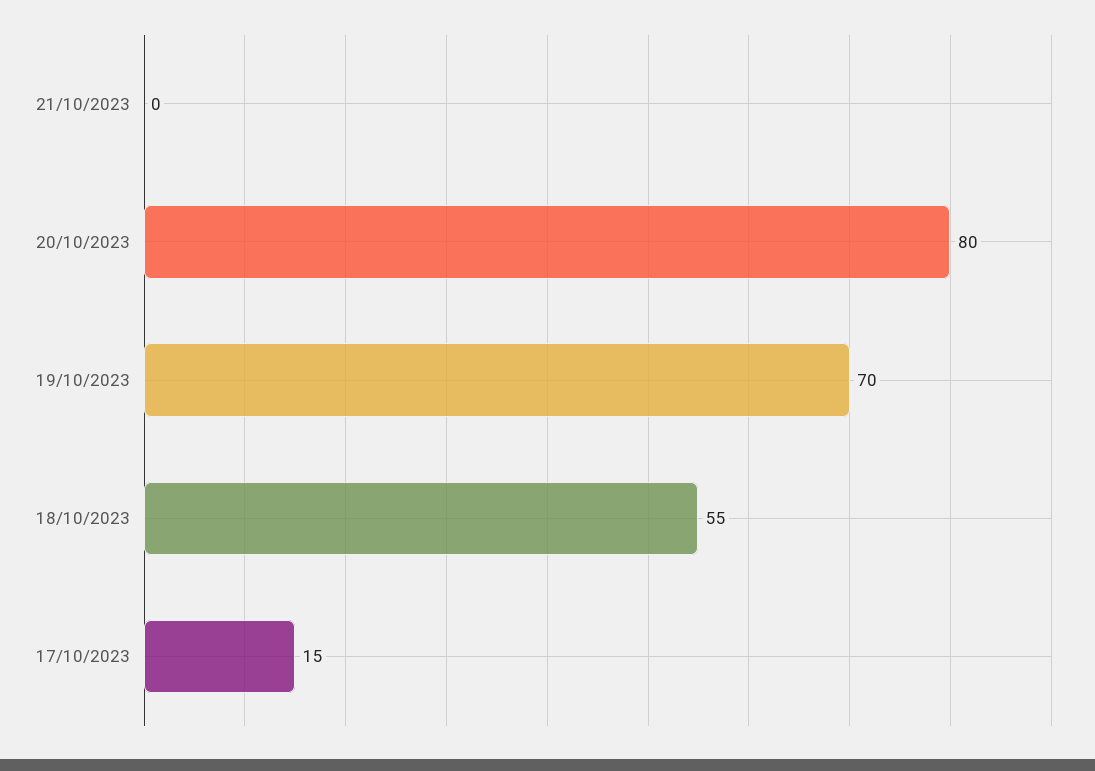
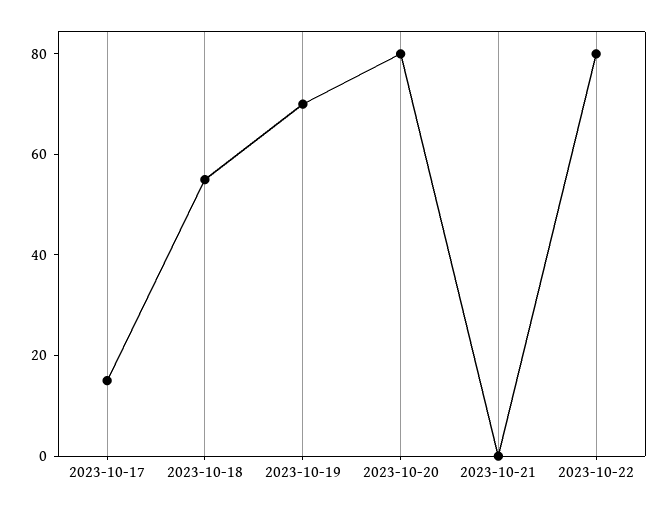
2023-10-22: none -> 80

